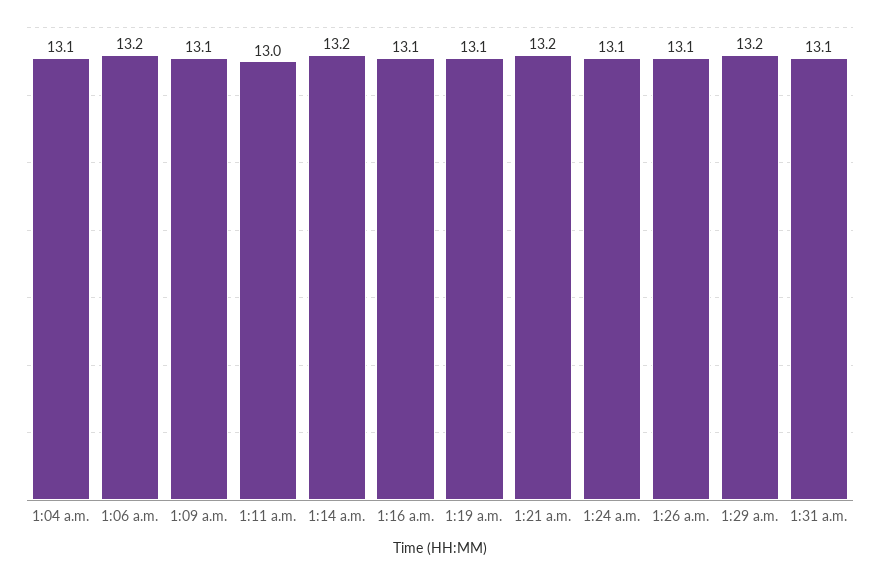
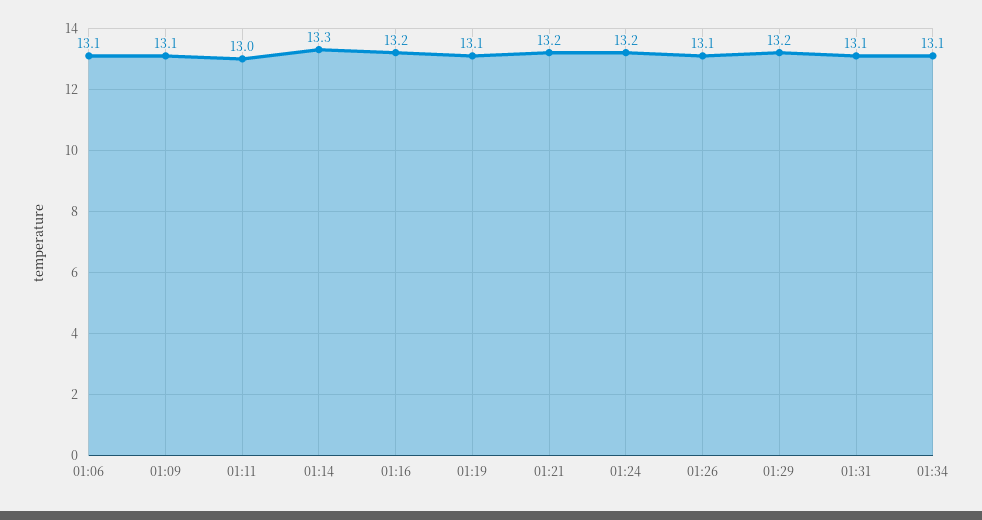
1:04 a.m.: 13.1 -> none
1:06 a.m.: 13.2 -> 13.1
1:14 a.m.: 13.2 -> 13.3
1:16 a.m.: 13.1 -> 13.2
1:24 a.m.: 13.1 -> 13.2
01:34: none -> 13.1

